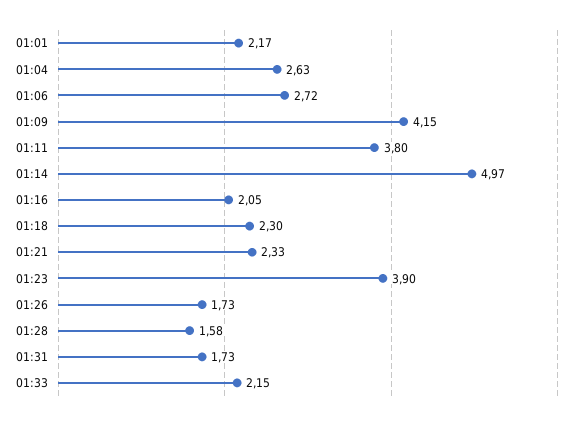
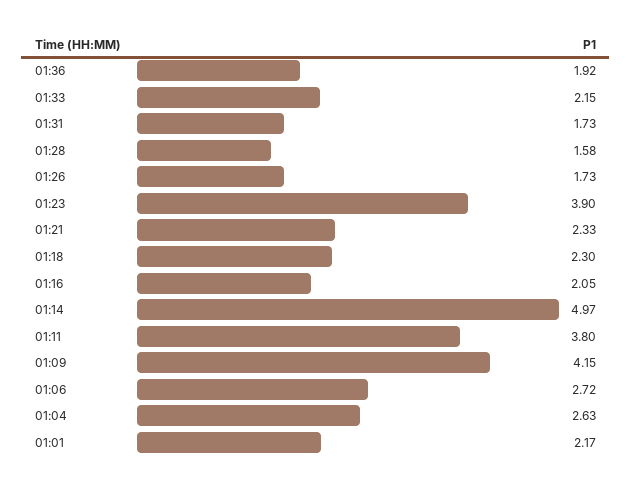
01:36: none -> 1.92

